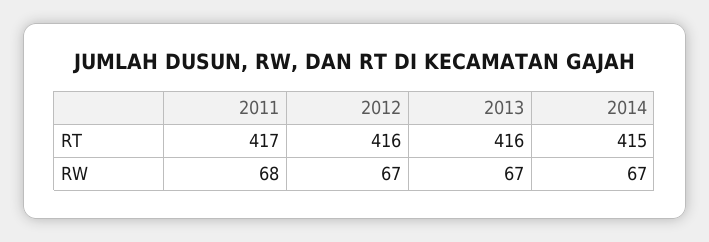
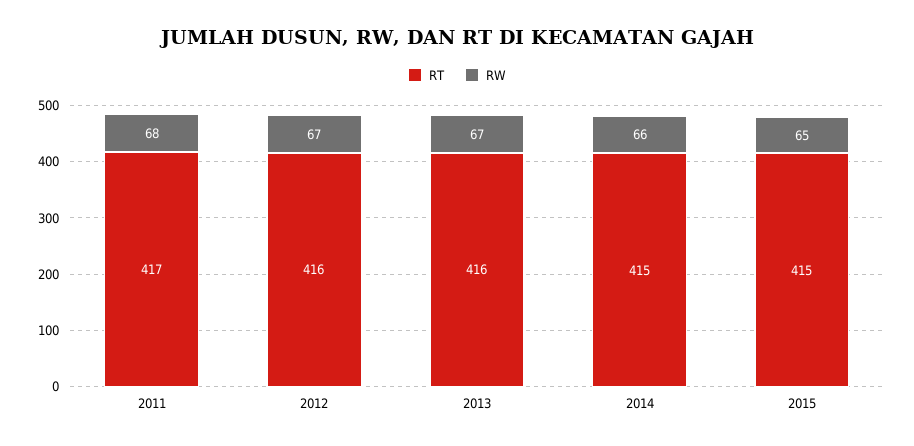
RW, 2014: 67 -> 66
RT, 2015: none -> 415
RW, 2015: none -> 65

